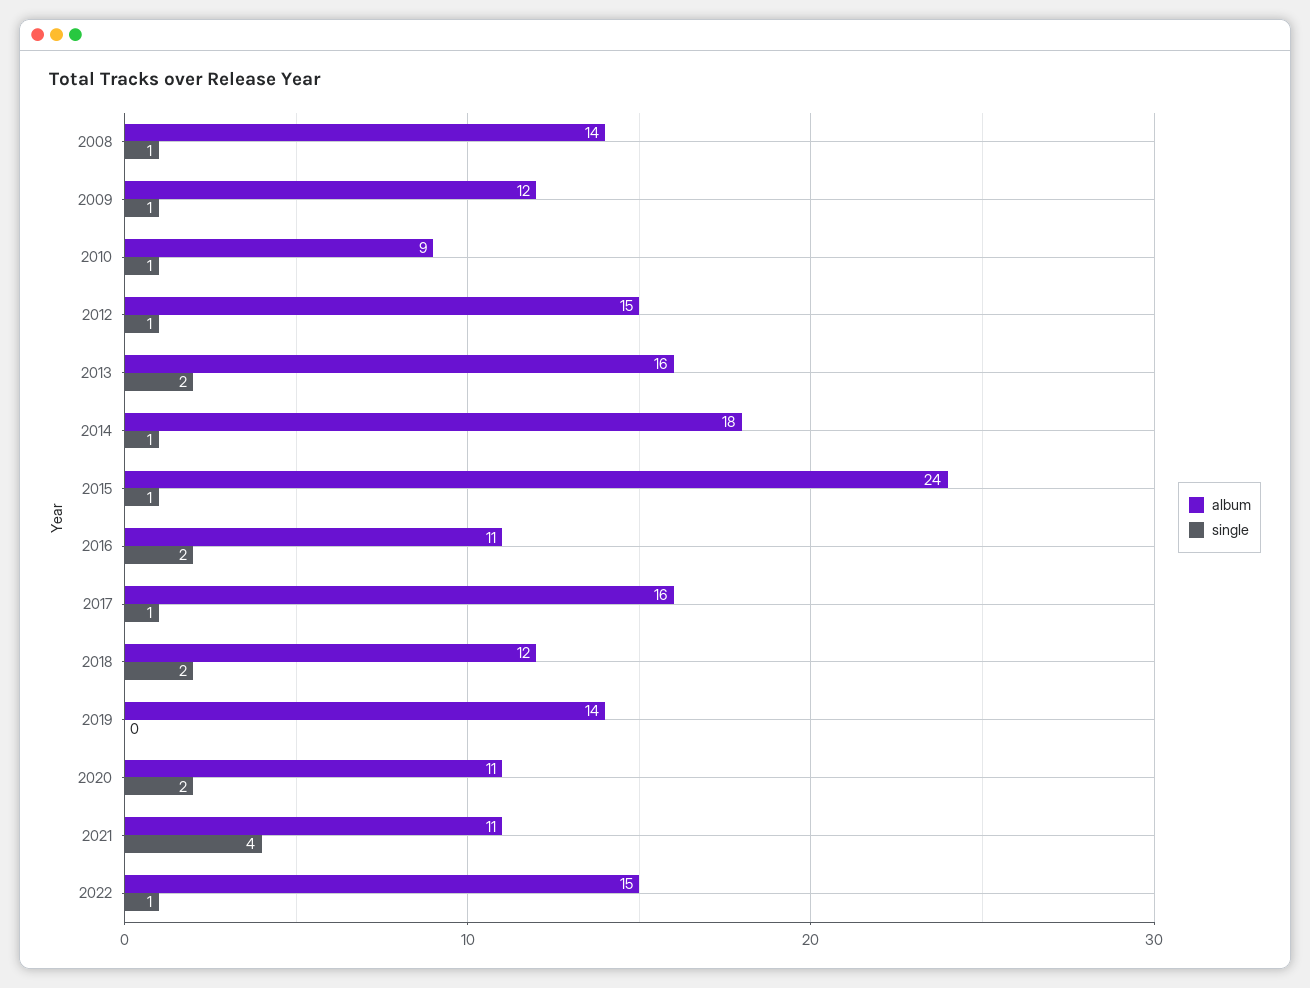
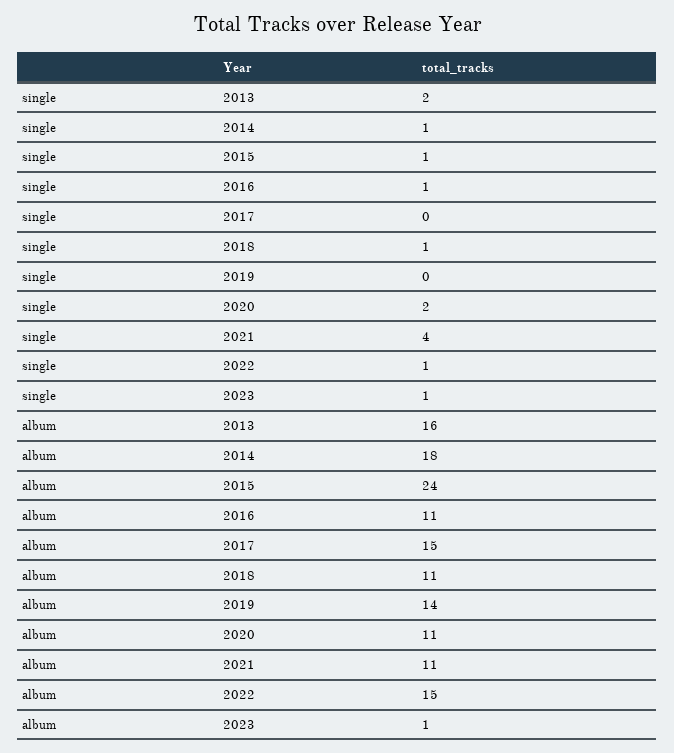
album, 2008: 14 -> none
single, 2008: 1 -> none
album, 2009: 12 -> none
single, 2009: 1 -> none
album, 2010: 9 -> none
single, 2010: 1 -> none
album, 2012: 15 -> none
single, 2012: 1 -> none
single, 2016: 2 -> 1
album, 2017: 16 -> 15
single, 2017: 1 -> 0
album, 2018: 12 -> 11
single, 2018: 2 -> 1
single, 2023: none -> 1
album, 2023: none -> 1

